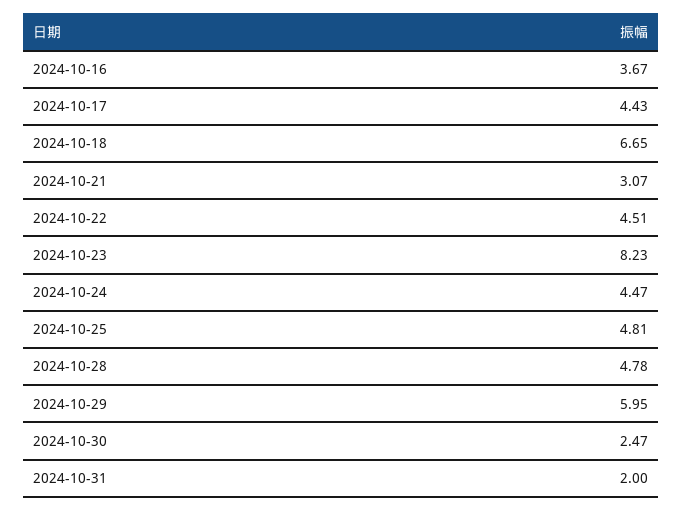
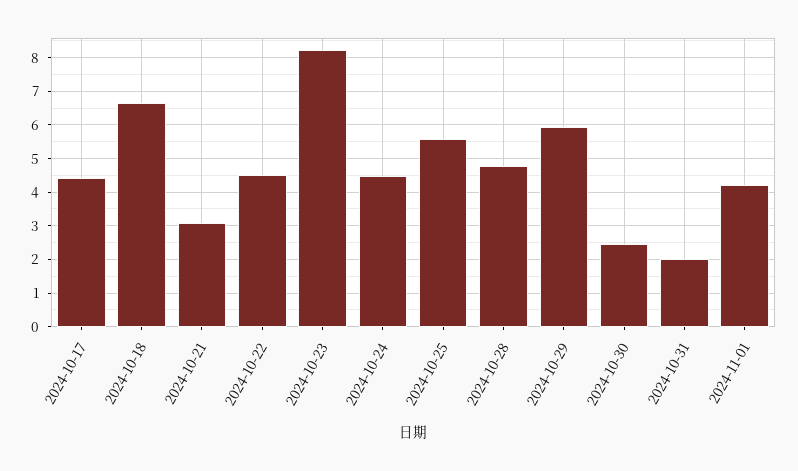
2024-10-16: 3.67 -> none
2024-10-25: 4.81 -> 5.6
2024-11-01: none -> 4.2

